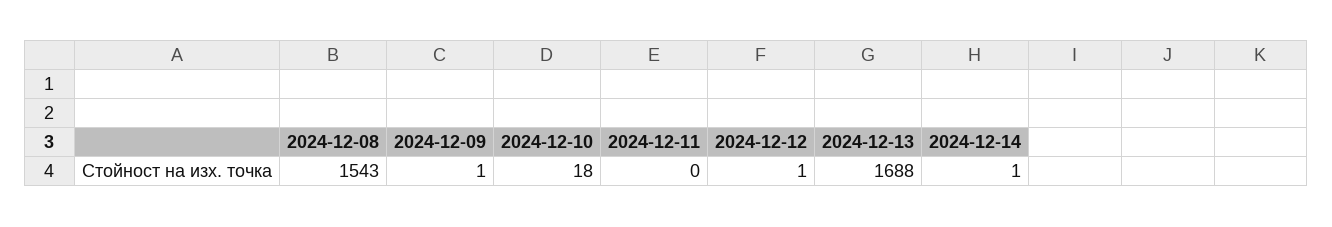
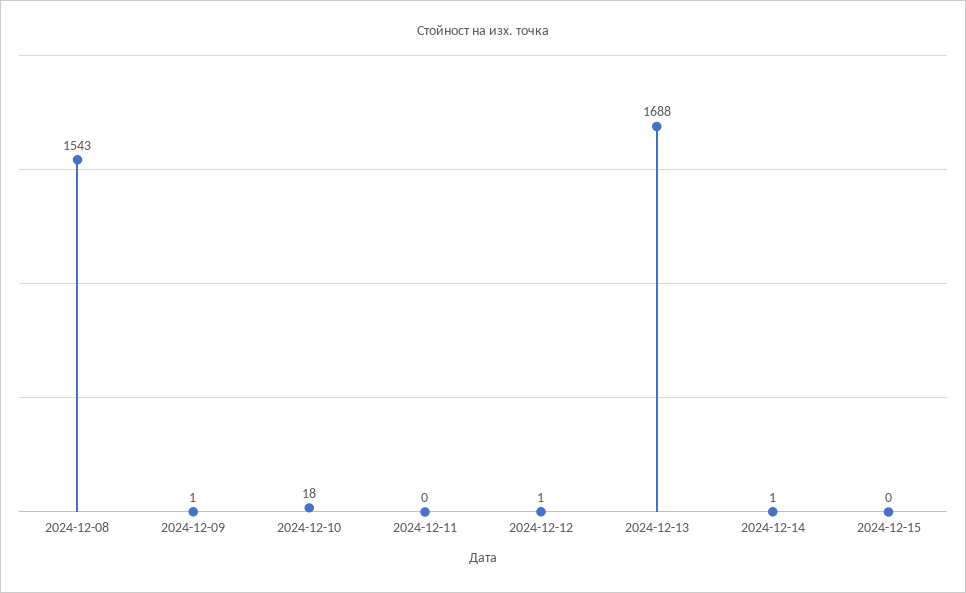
2024-12-15: none -> 0

